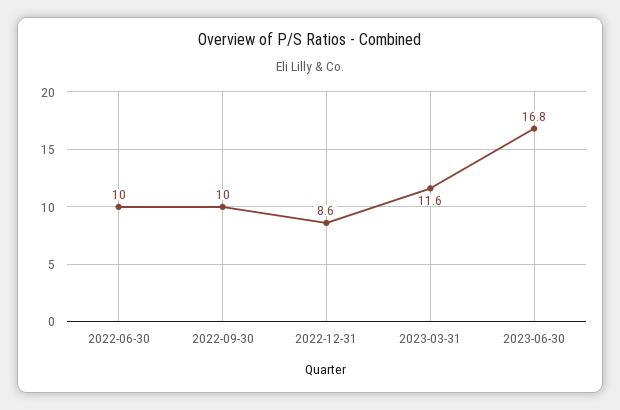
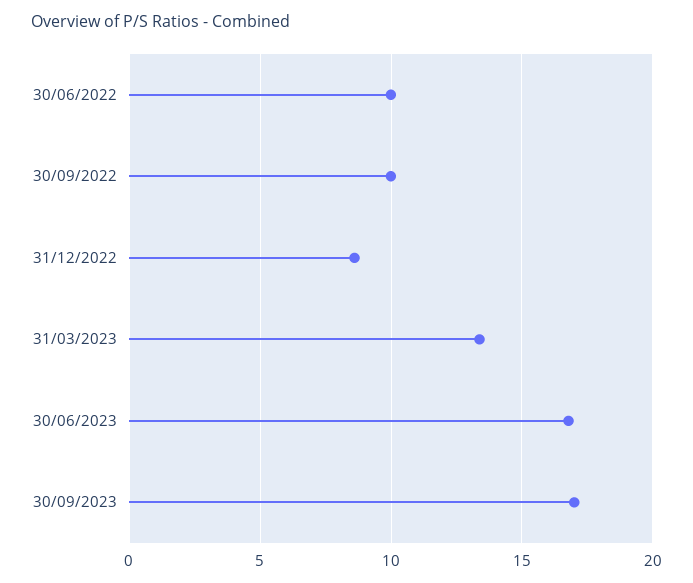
2023-03-31: 11.6 -> 13.5
30/09/2023: none -> 17

